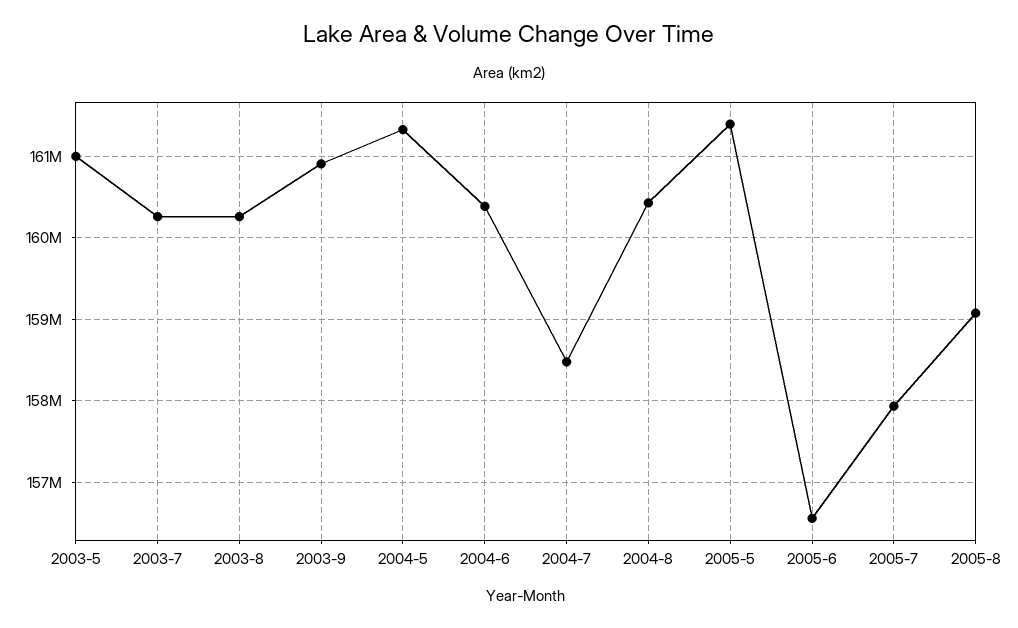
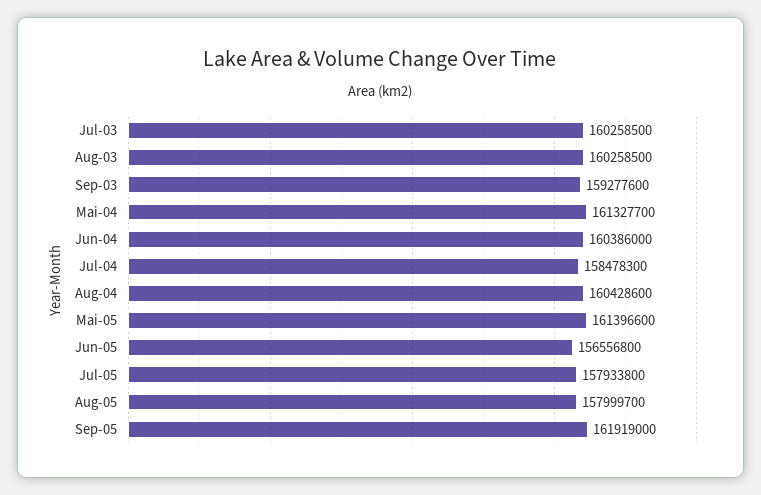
2003-5: 161000000 -> none
2003-9: 160900000 -> 159277600
2005-8: 159100000 -> 157999700
Sep-05: none -> 161919000

